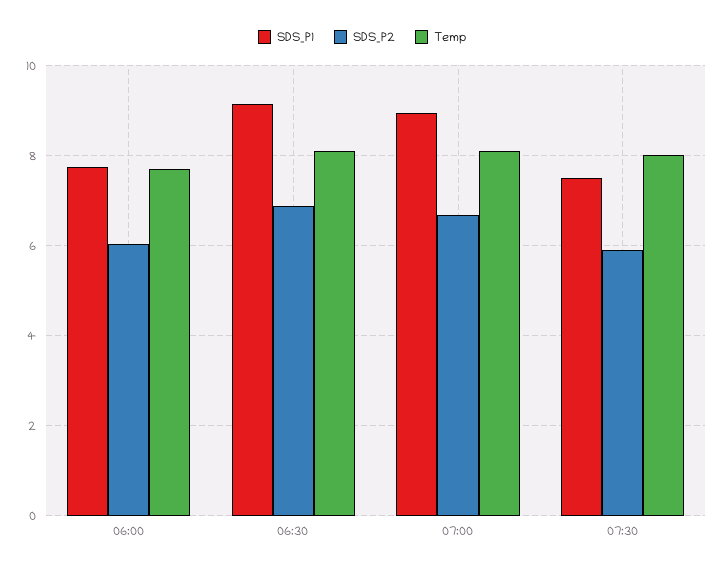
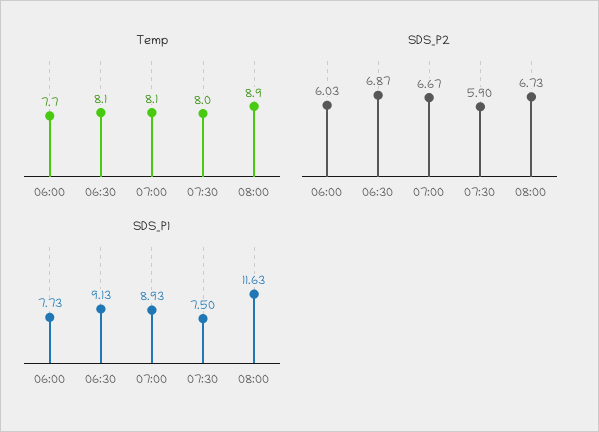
Temp, 08:00: none -> 8.9
SDS_P2, 08:00: none -> 6.73
SDS_P1, 08:00: none -> 11.63

